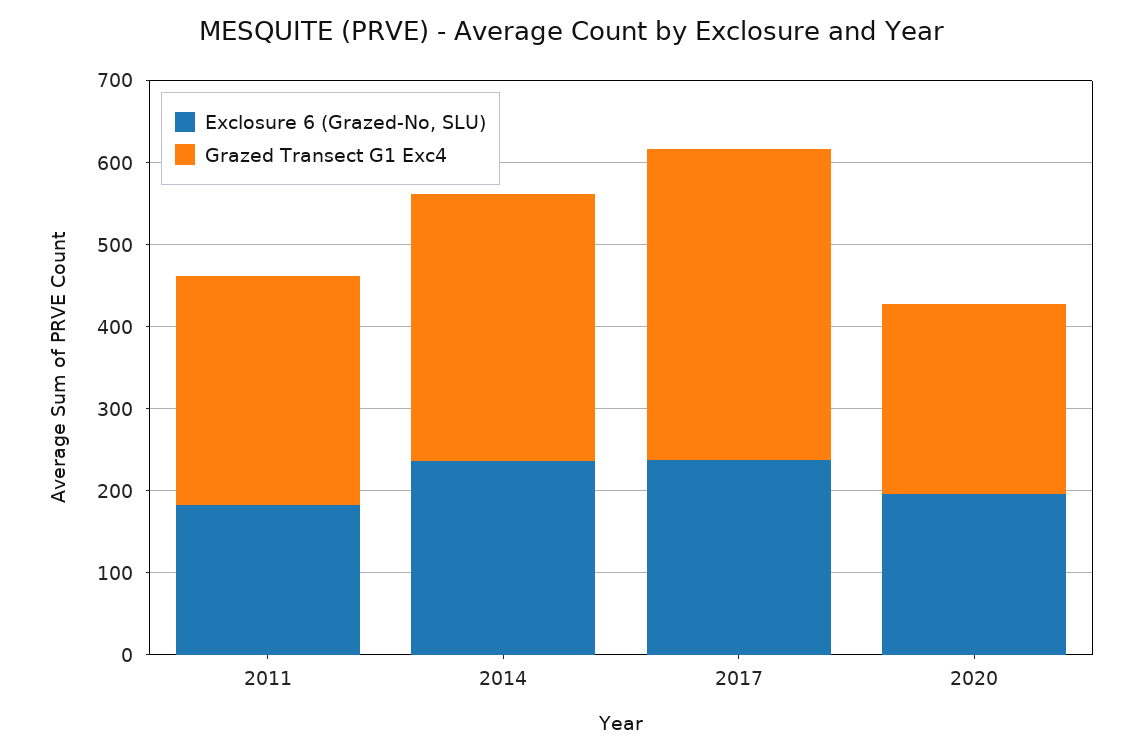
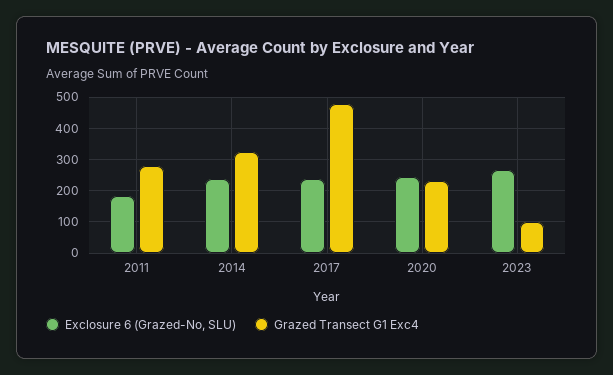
Grazed Transect G1 Exc4, 2017: 380 -> 480
Exclosure 6 (Grazed-No, SLU), 2020: 200 -> 240
Exclosure 6 (Grazed-No, SLU), 2023: none -> 260
Grazed Transect G1 Exc4, 2023: none -> 100

